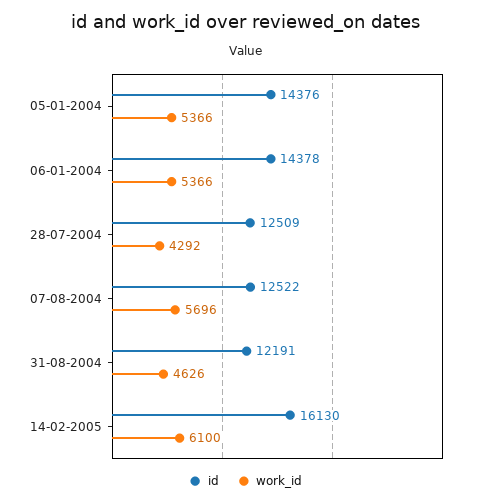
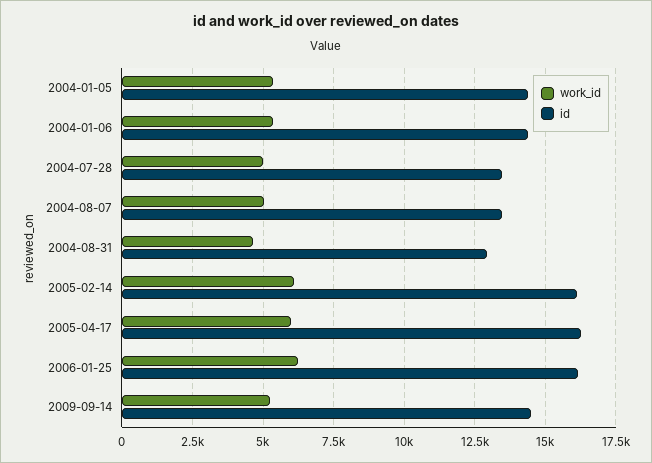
id, 28-07-2004: 12509 -> 13500
work_id, 28-07-2004: 4292 -> 5000
id, 07-08-2004: 12522 -> 13500
work_id, 07-08-2004: 5696 -> 5000
id, 31-08-2004: 12191 -> 13000
work_id, 2005-04-17: none -> 6000
id, 2005-04-17: none -> 16250
work_id, 2006-01-25: none -> 6250
id, 2006-01-25: none -> 16250
work_id, 2009-09-14: none -> 5250
id, 2009-09-14: none -> 14500

